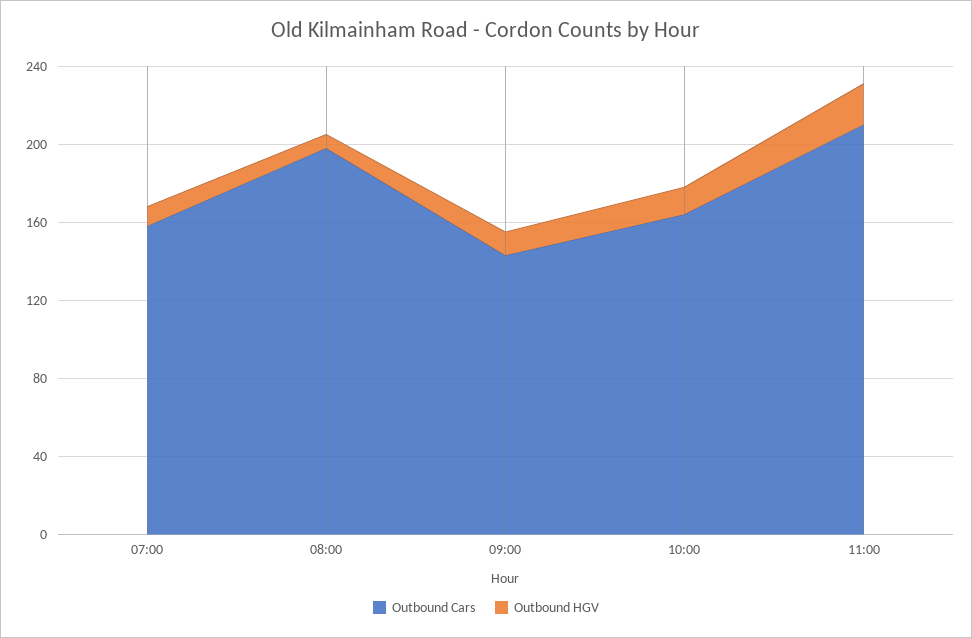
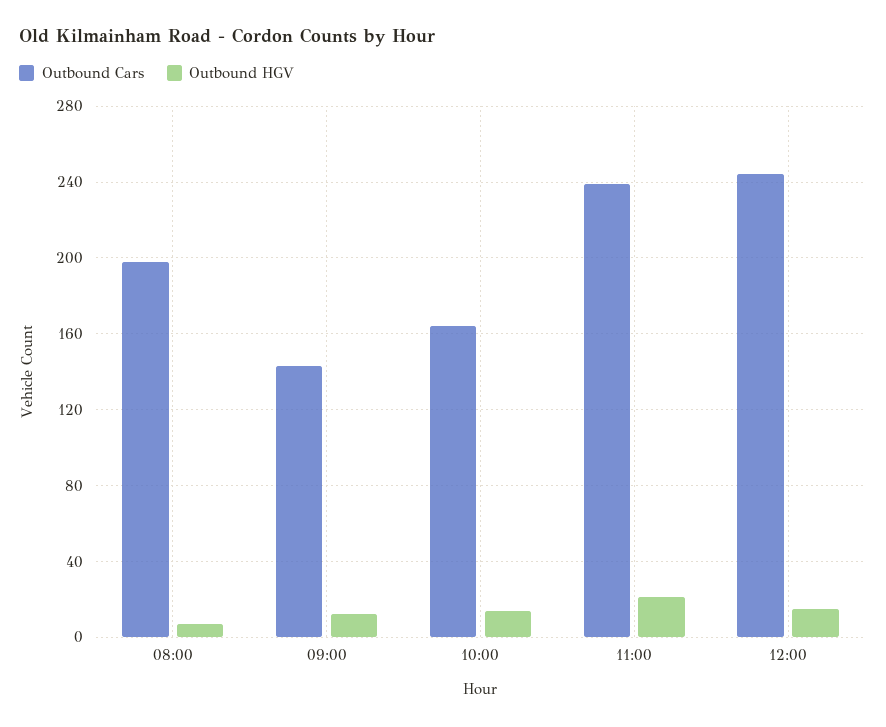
Outbound Cars, 07:00: 160 -> none
Outbound HGV, 07:00: 10 -> none
Outbound Cars, 11:00: 210 -> 240
Outbound Cars, 12:00: none -> 245
Outbound HGV, 12:00: none -> 15

